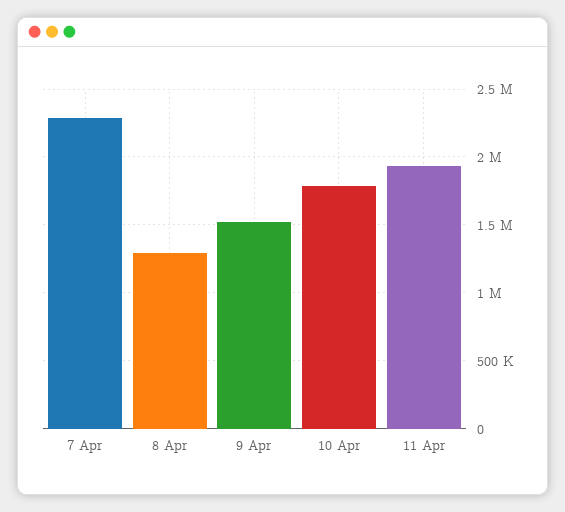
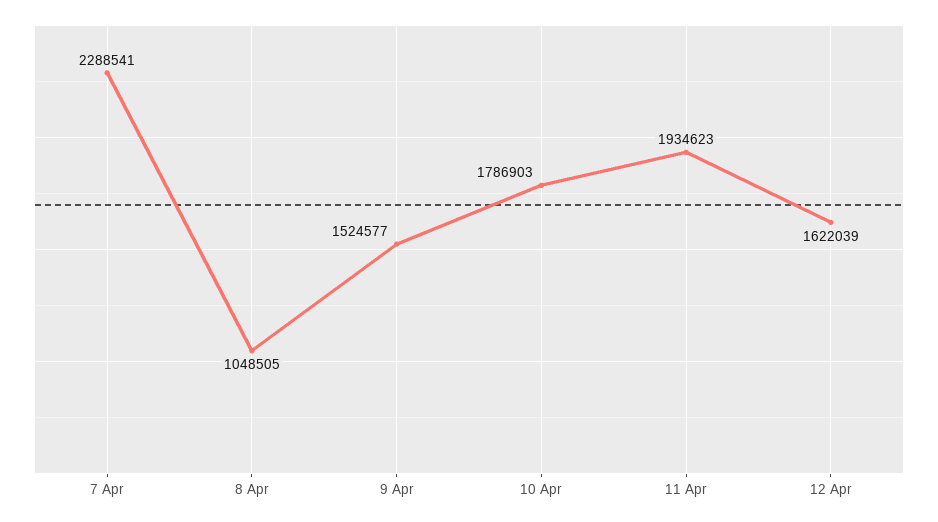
8 Apr: 1300000 -> 1048505
12 Apr: none -> 1622039

